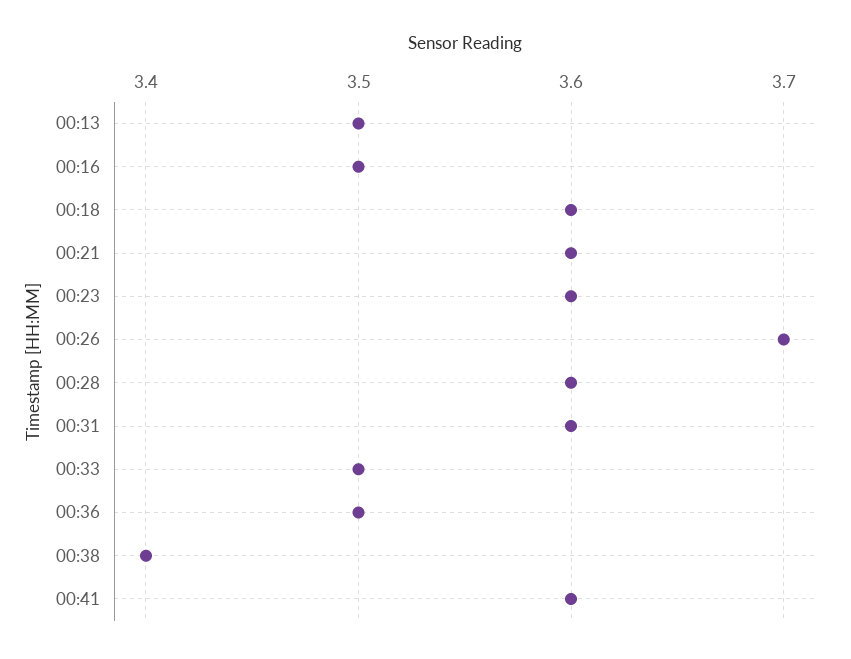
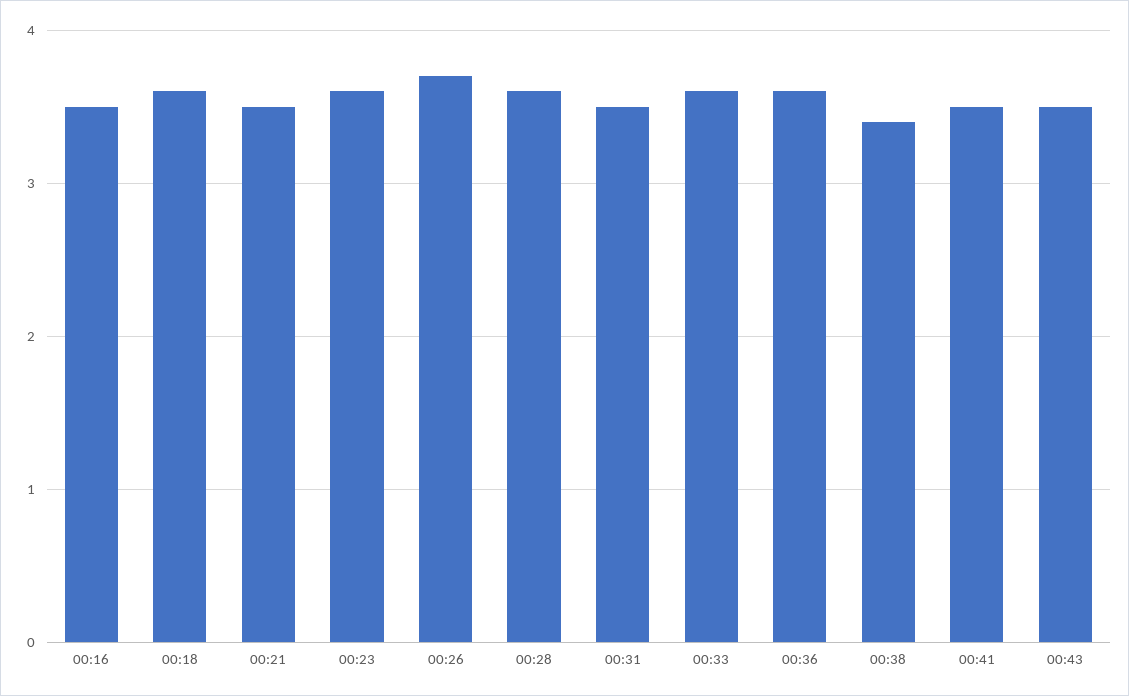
00:13: 3.5 -> none
00:21: 3.6 -> 3.5
00:31: 3.6 -> 3.5
00:33: 3.5 -> 3.6
00:36: 3.5 -> 3.6
00:41: 3.6 -> 3.5
00:43: none -> 3.5

